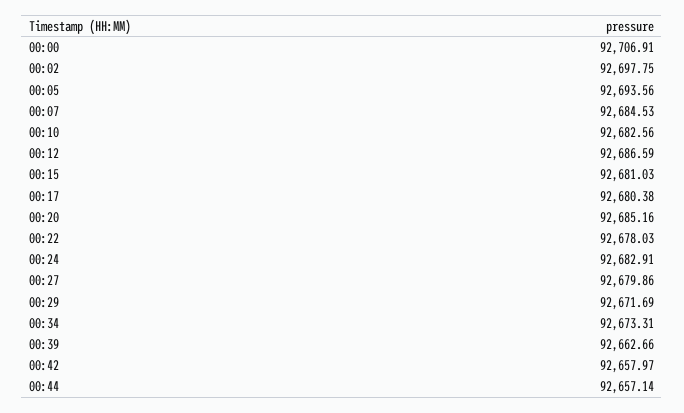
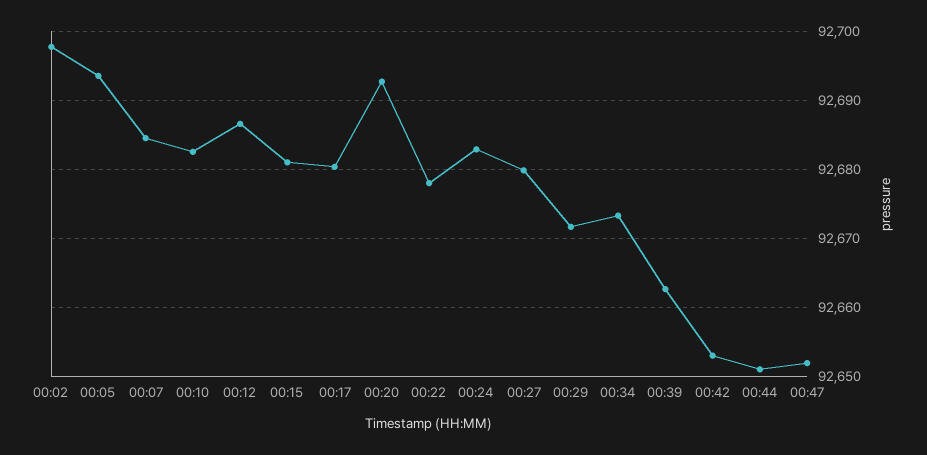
00:00: 92706.91 -> none
00:20: 92685.16 -> 92693
00:42: 92657.97 -> 92653
00:44: 92657.14 -> 92651
00:47: none -> 92652

